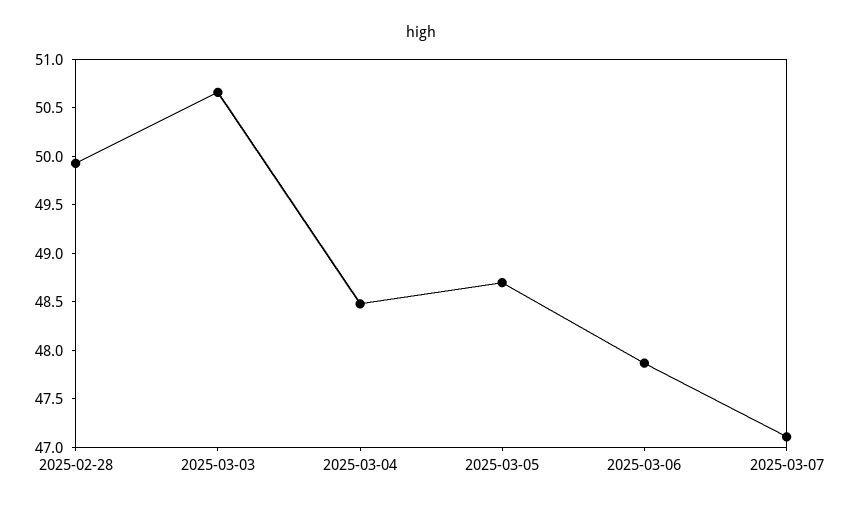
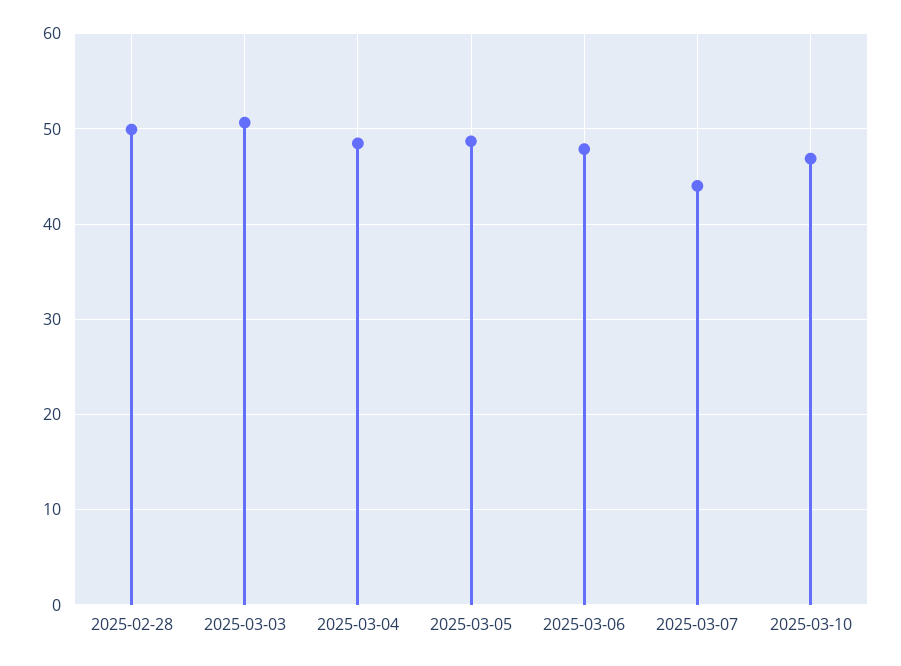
2025-03-07: 47.1 -> 44
2025-03-10: none -> 47

